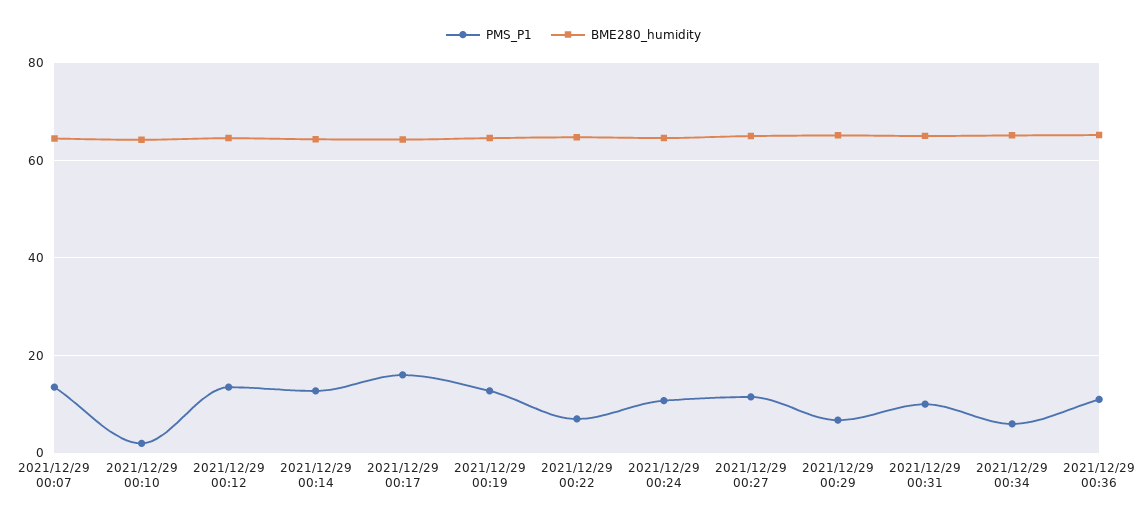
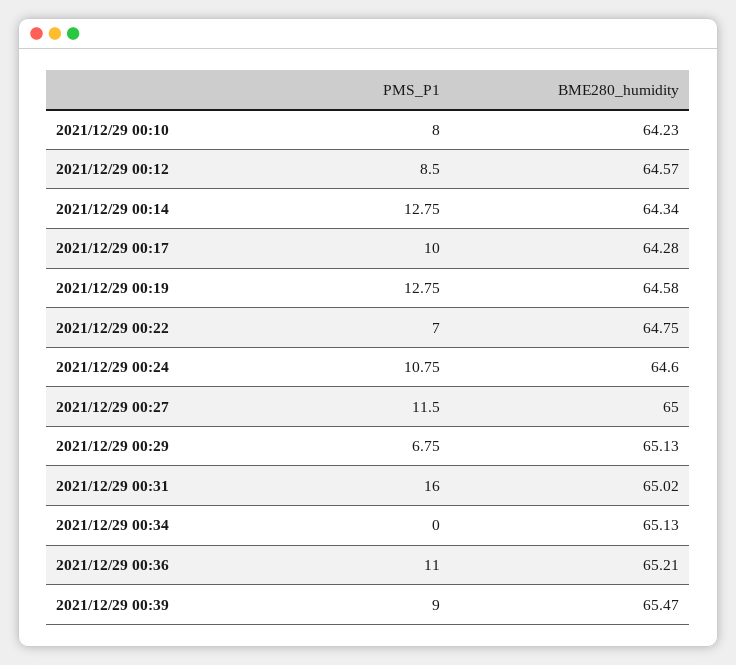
PMS_P1, 2021/12/29 00:07: 14 -> none
BME280_humidity, 2021/12/29 00:07: 64 -> none
PMS_P1, 2021/12/29 00:10: 2 -> 8
PMS_P1, 2021/12/29 00:12: 14 -> 8.5
PMS_P1, 2021/12/29 00:17: 16 -> 10
PMS_P1, 2021/12/29 00:31: 10 -> 16
PMS_P1, 2021/12/29 00:34: 6 -> 0
PMS_P1, 2021/12/29 00:39: none -> 9
BME280_humidity, 2021/12/29 00:39: none -> 65.47

